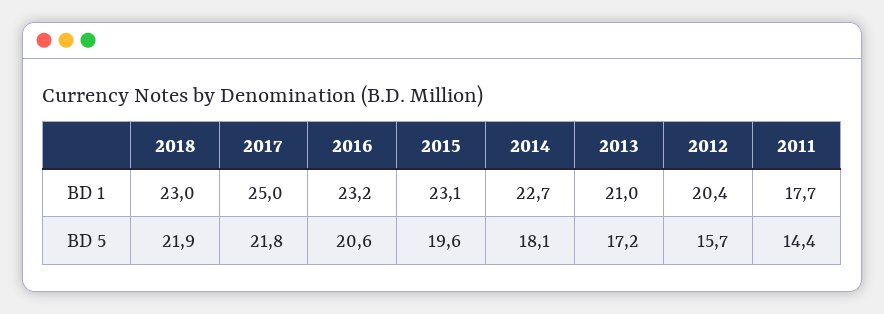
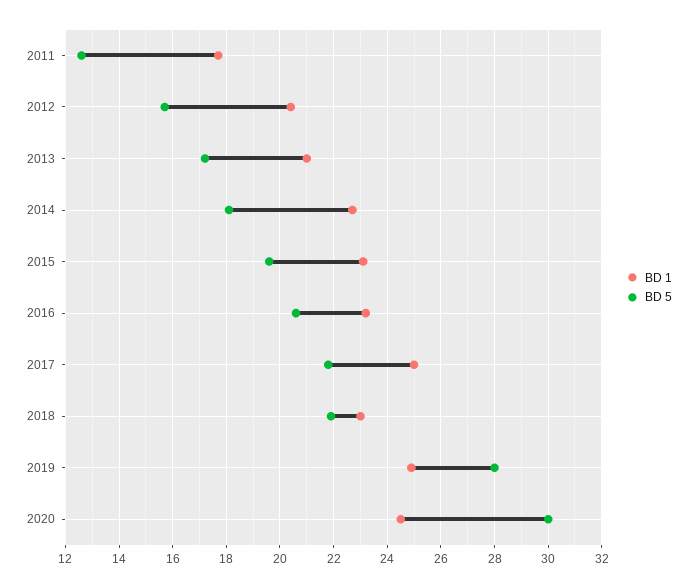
BD 5, 2011: 14.4 -> 12.5
BD 1, 2019: none -> 25
BD 5, 2019: none -> 28
BD 1, 2020: none -> 24.5
BD 5, 2020: none -> 30

